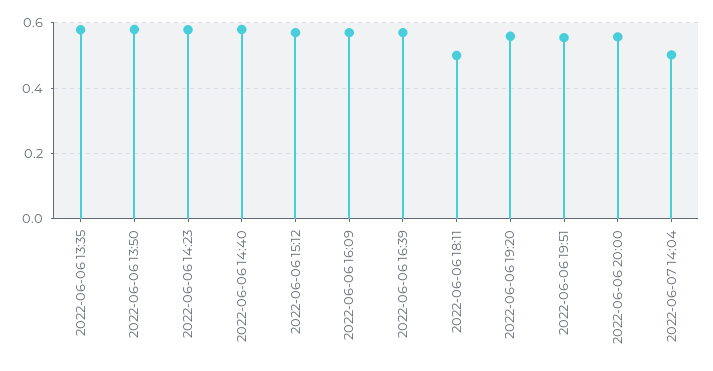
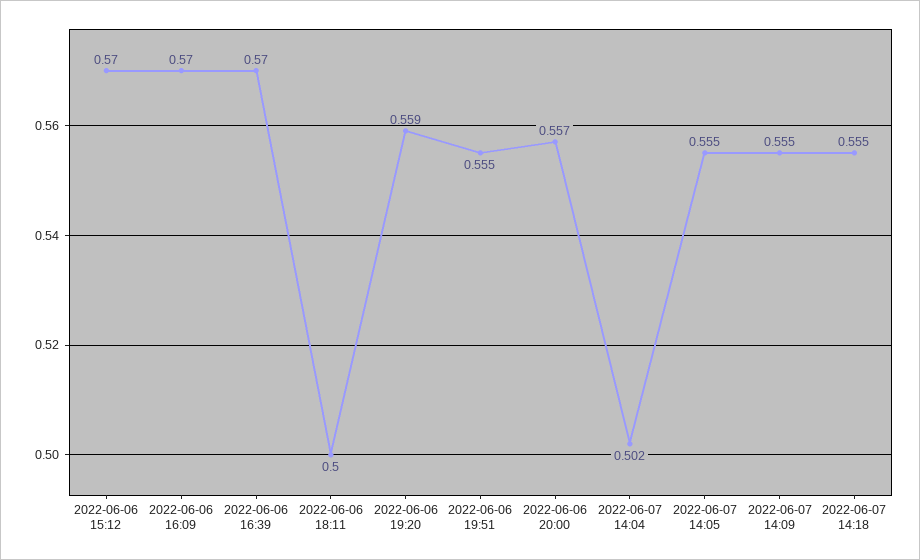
2022-06-06 13:35: 0.58 -> none
2022-06-06 13:50: 0.58 -> none
2022-06-06 14:23: 0.58 -> none
2022-06-06 14:40: 0.58 -> none
2022-06-07 14:05: none -> 0.555
2022-06-07 14:09: none -> 0.555
2022-06-07 14:18: none -> 0.555

